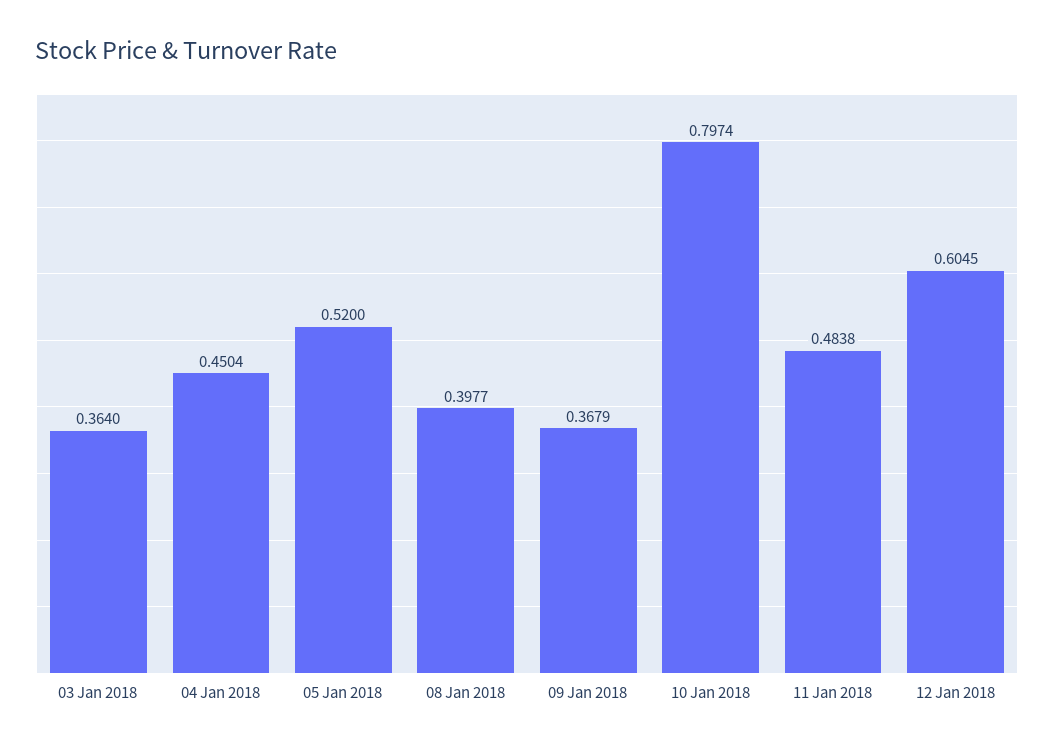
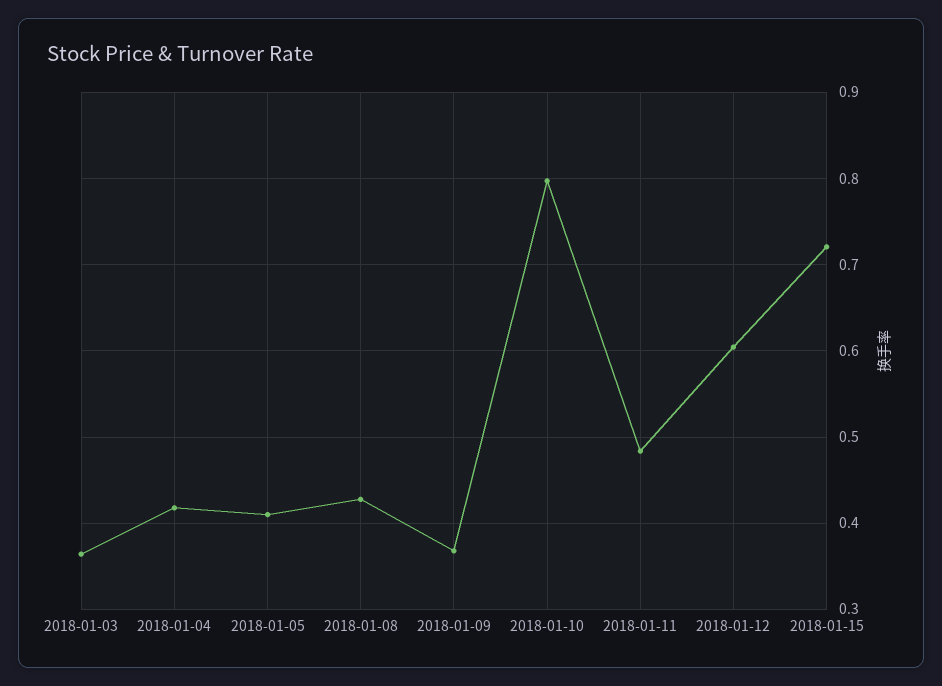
04 Jan 2018: 0.4504 -> 0.42
05 Jan 2018: 0.52 -> 0.41
08 Jan 2018: 0.3977 -> 0.43
2018-01-15: none -> 0.72

